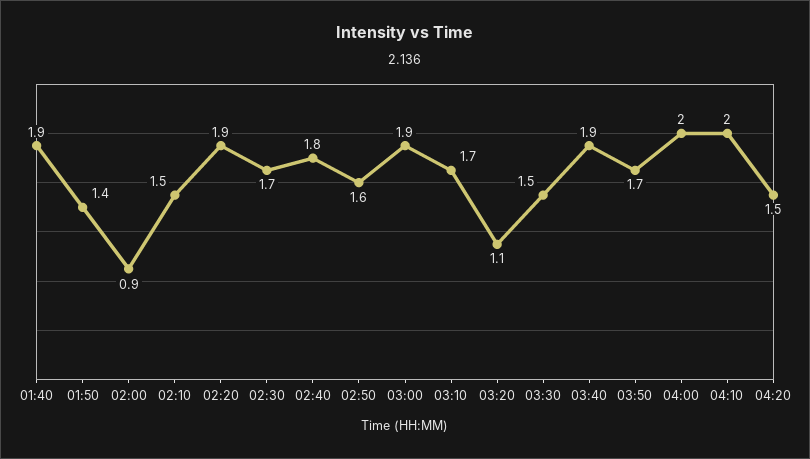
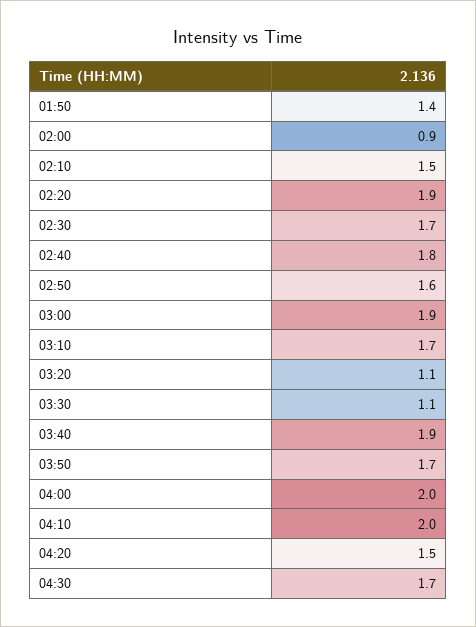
01:40: 1.9 -> none
03:30: 1.5 -> 1.1
04:30: none -> 1.7

